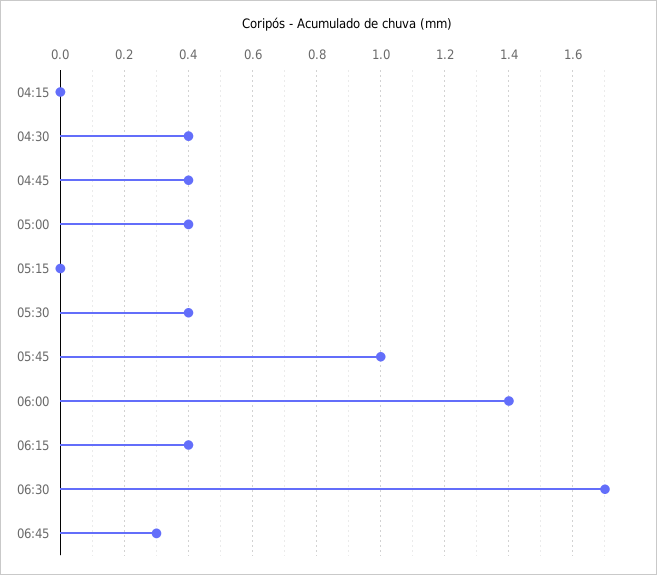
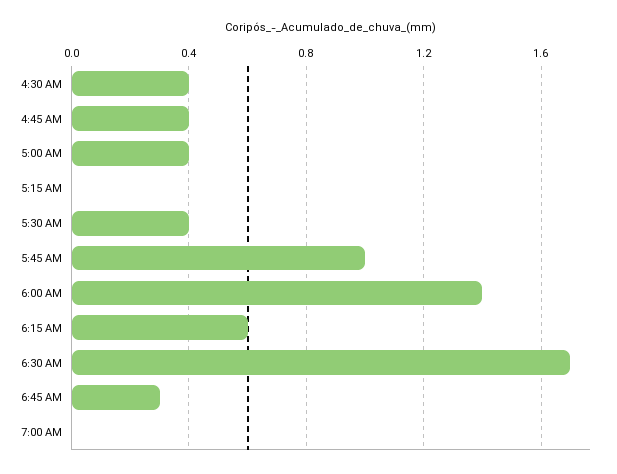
04:15: 0 -> none
06:15: 0.4 -> 0.6
7:00 AM: none -> 0

